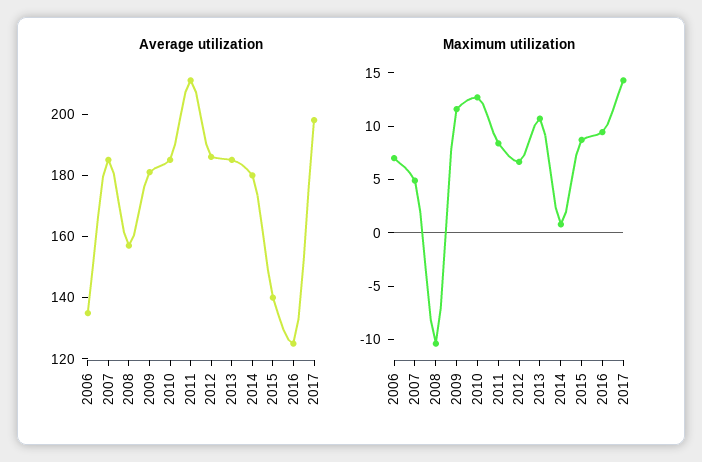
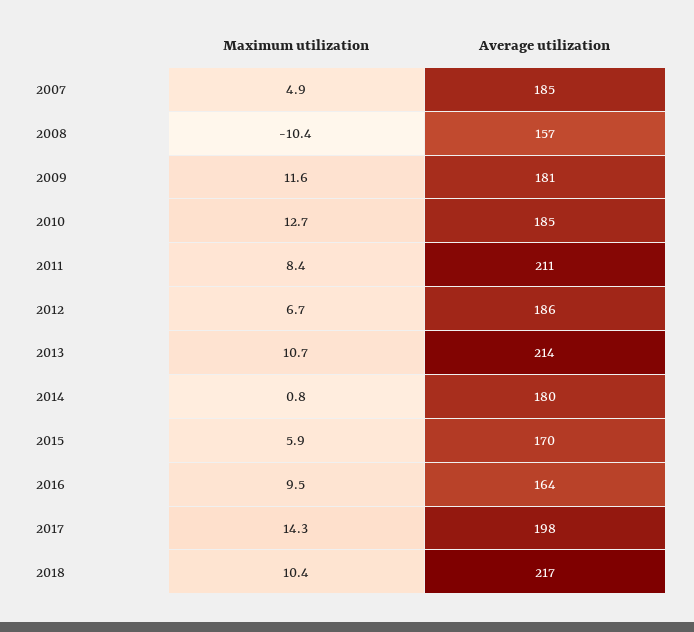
Average utilization, 2006: 135 -> none
Average utilization, 2013: 185 -> 214
Average utilization, 2015: 140 -> 170
Average utilization, 2016: 125 -> 164
Maximum utilization, 2006: 7 -> none
Maximum utilization, 2015: 9 -> 5.9
Maximum utilization, 2018: none -> 10.4
Average utilization, 2018: none -> 217

